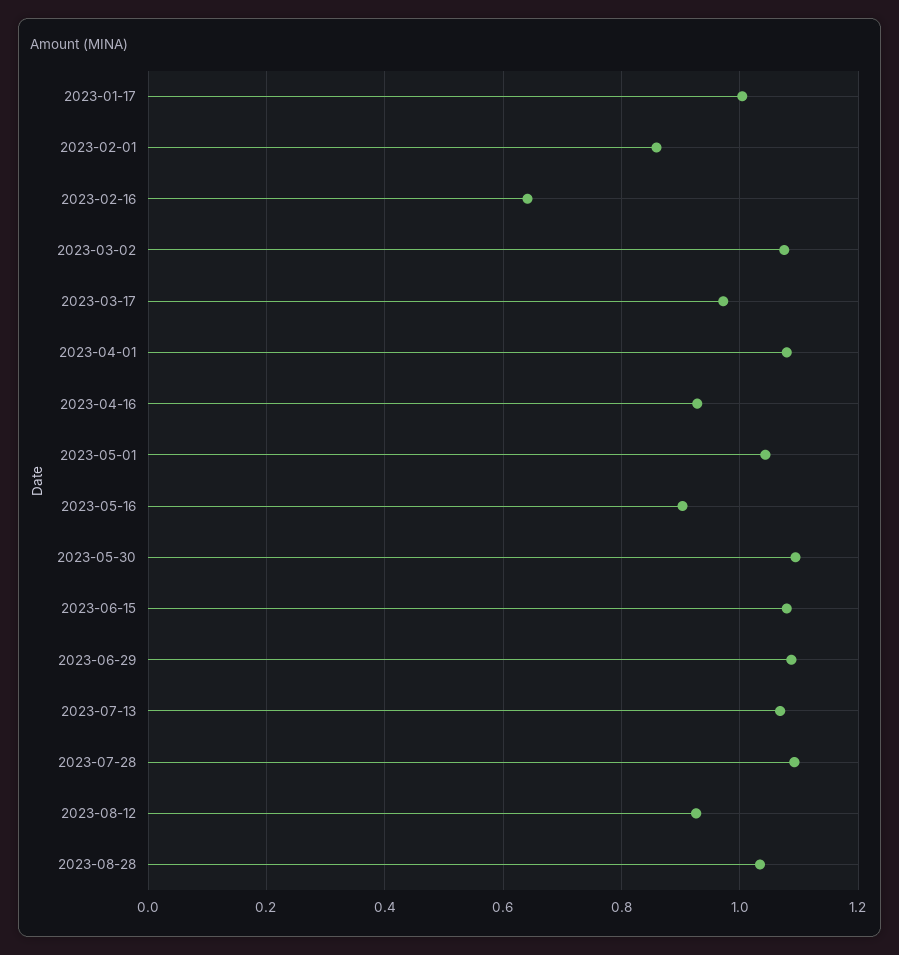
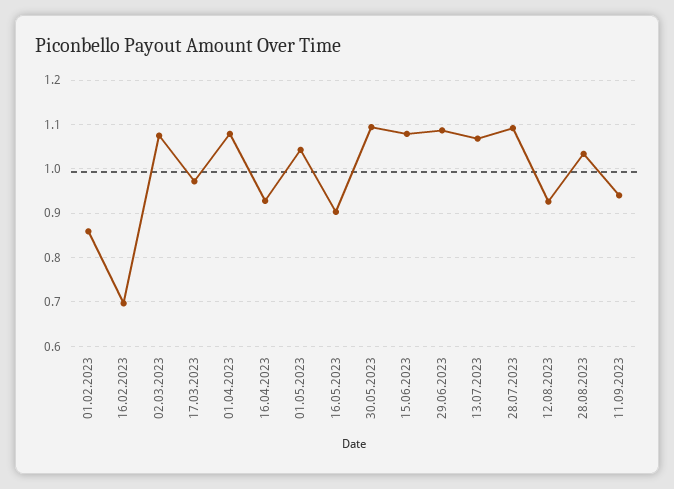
2023-01-17: 1 -> none
2023-02-16: 0.64 -> 0.7
11.09.2023: none -> 0.94

